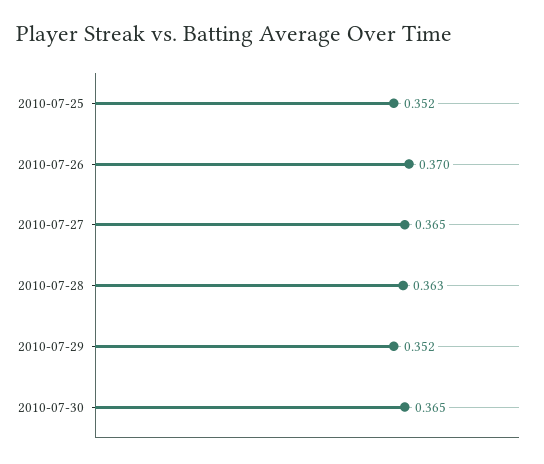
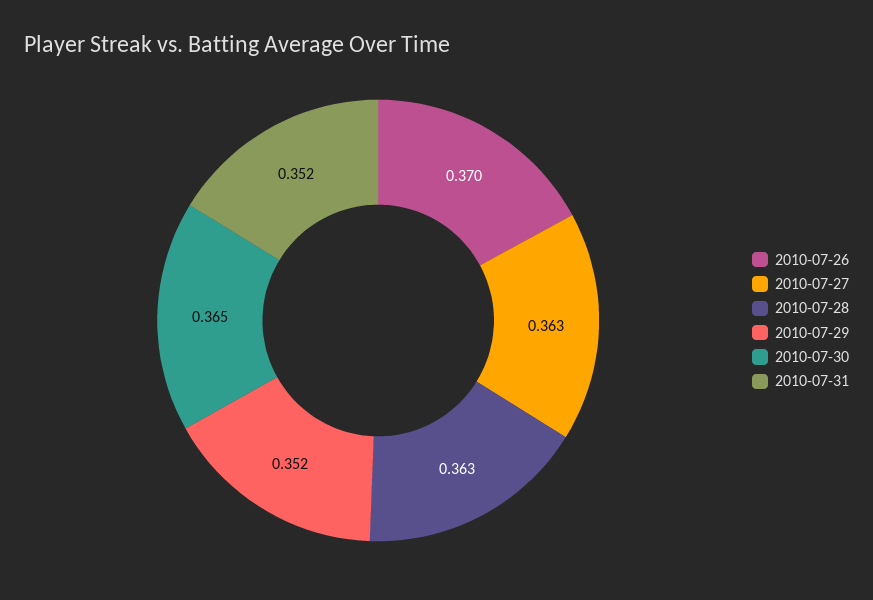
2010-07-25: 0.352 -> none
2010-07-27: 0.365 -> 0.363
2010-07-31: none -> 0.352

